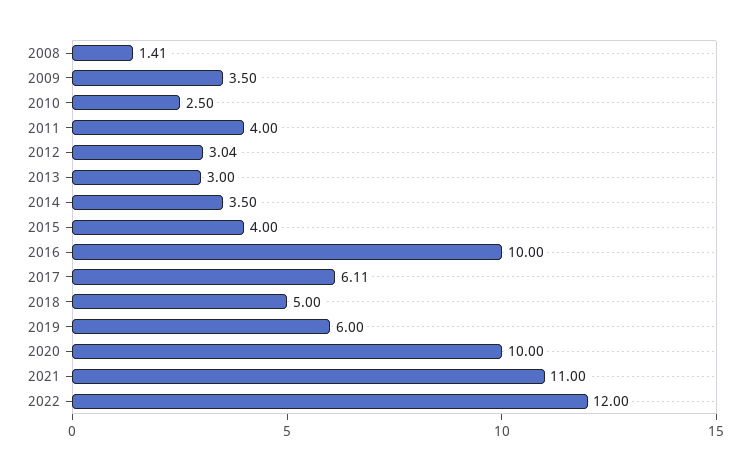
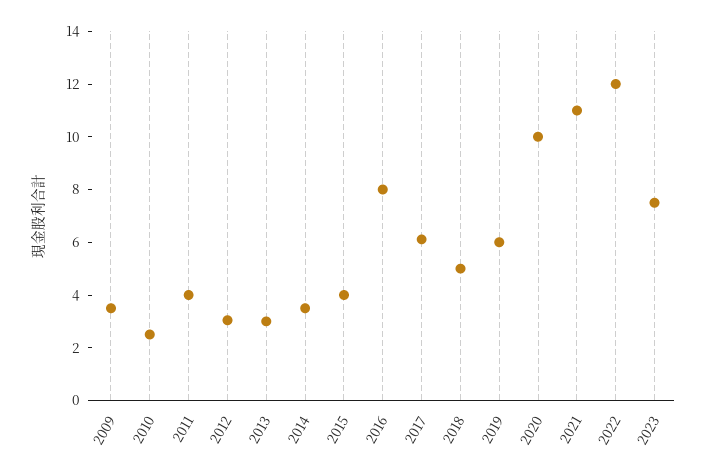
2008: 1.41 -> none
2016: 10 -> 8
2023: none -> 7.5

